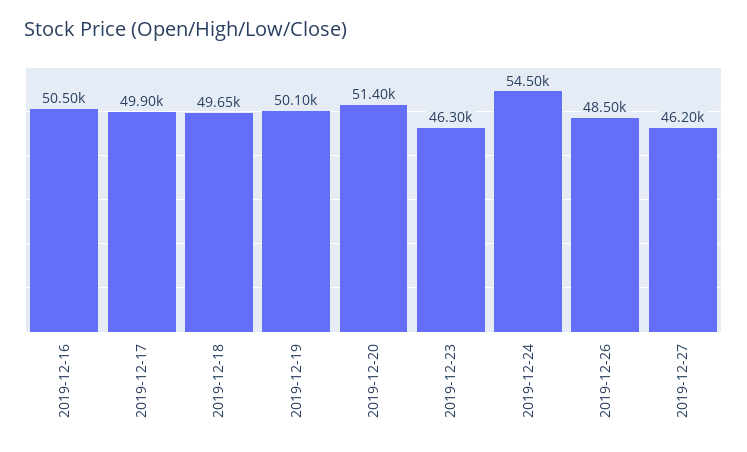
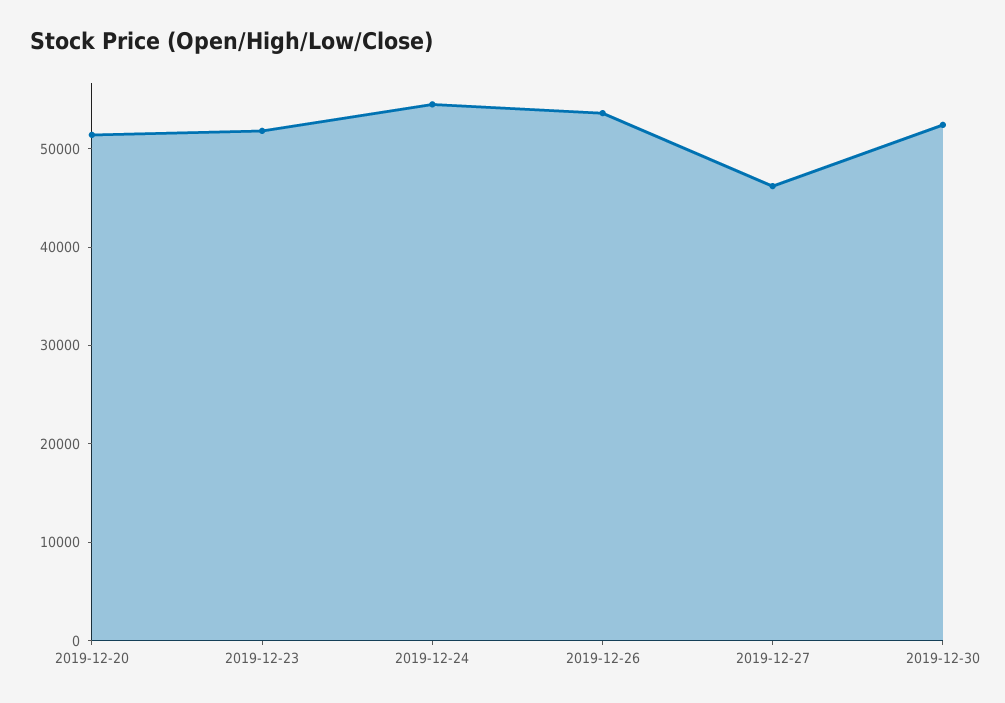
2019-12-16: 50500 -> none
2019-12-17: 49900 -> none
2019-12-18: 49650 -> none
2019-12-19: 50100 -> none
2019-12-23: 46300 -> 52000
2019-12-26: 48500 -> 54000
2019-12-30: none -> 52000

